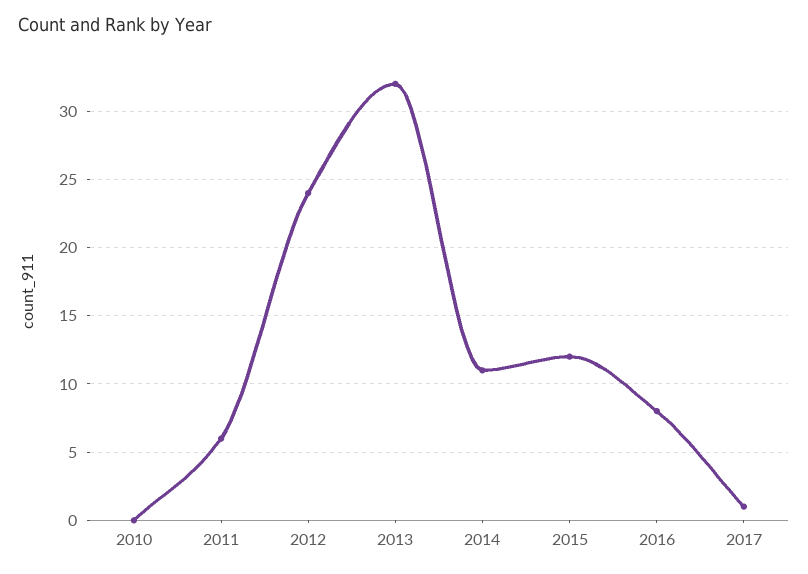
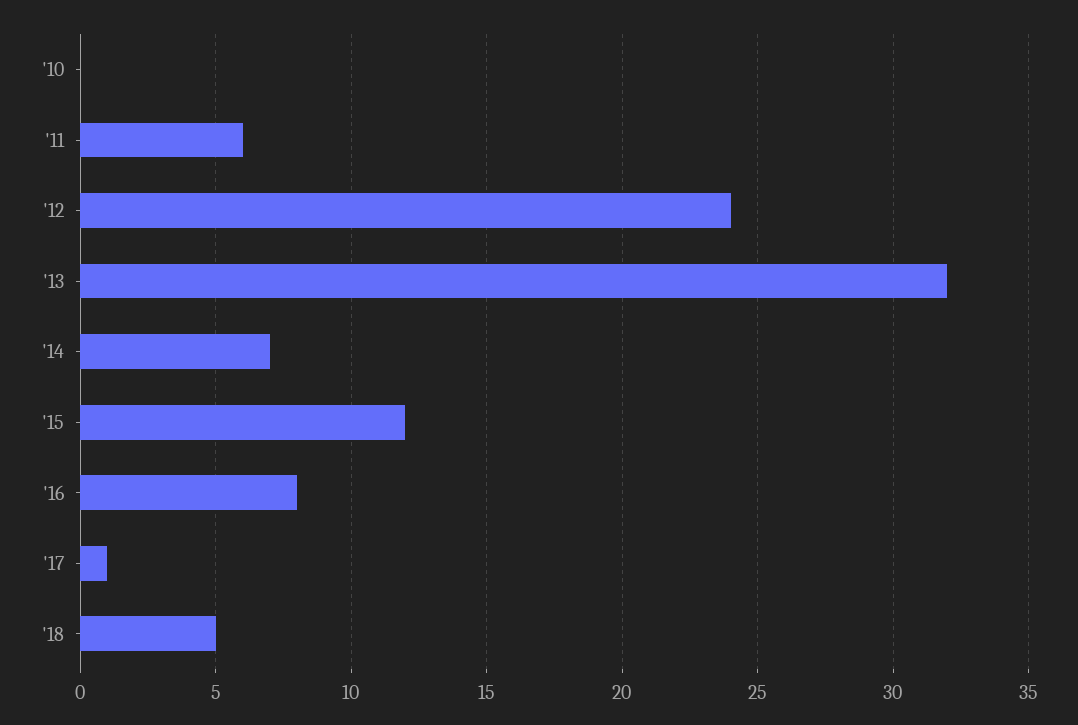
2014: 11 -> 7
'18: none -> 5

